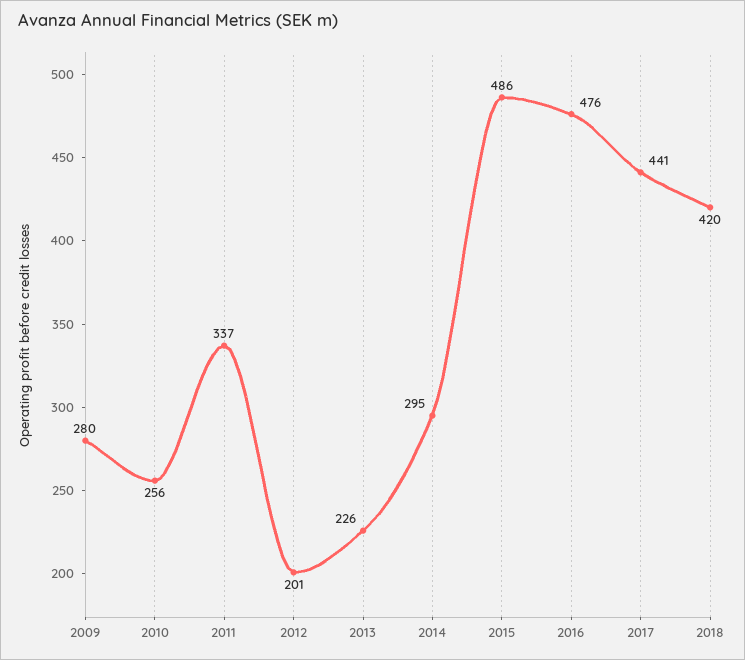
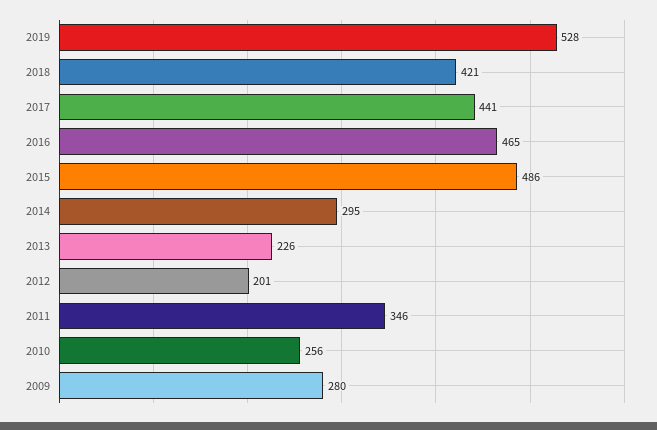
2011: 337 -> 346
2016: 476 -> 465
2018: 420 -> 421
2019: none -> 528

